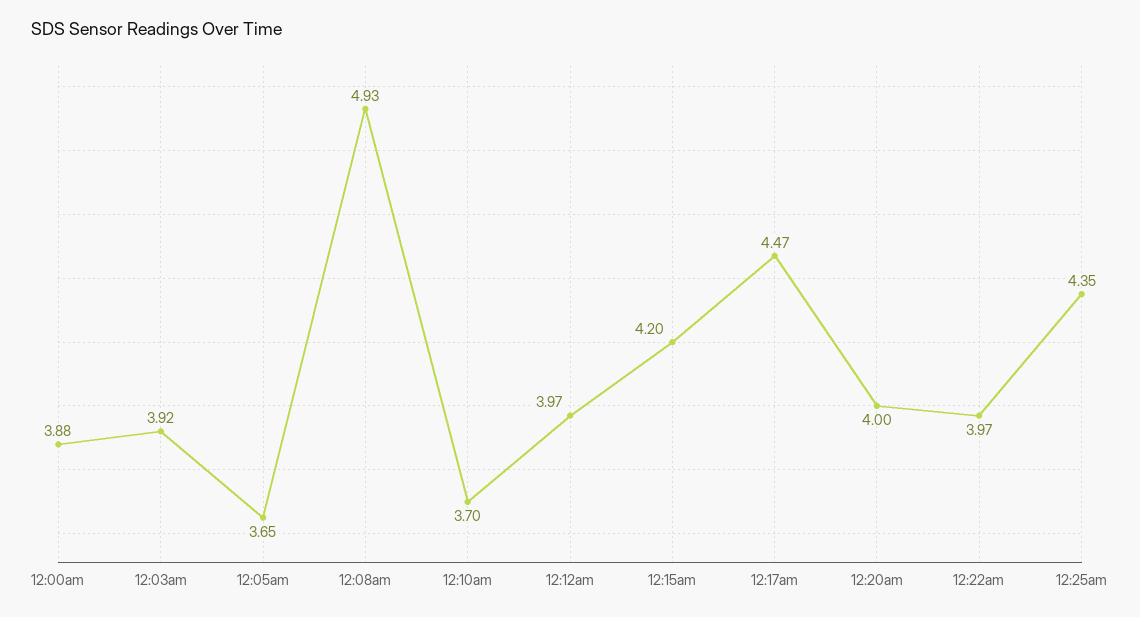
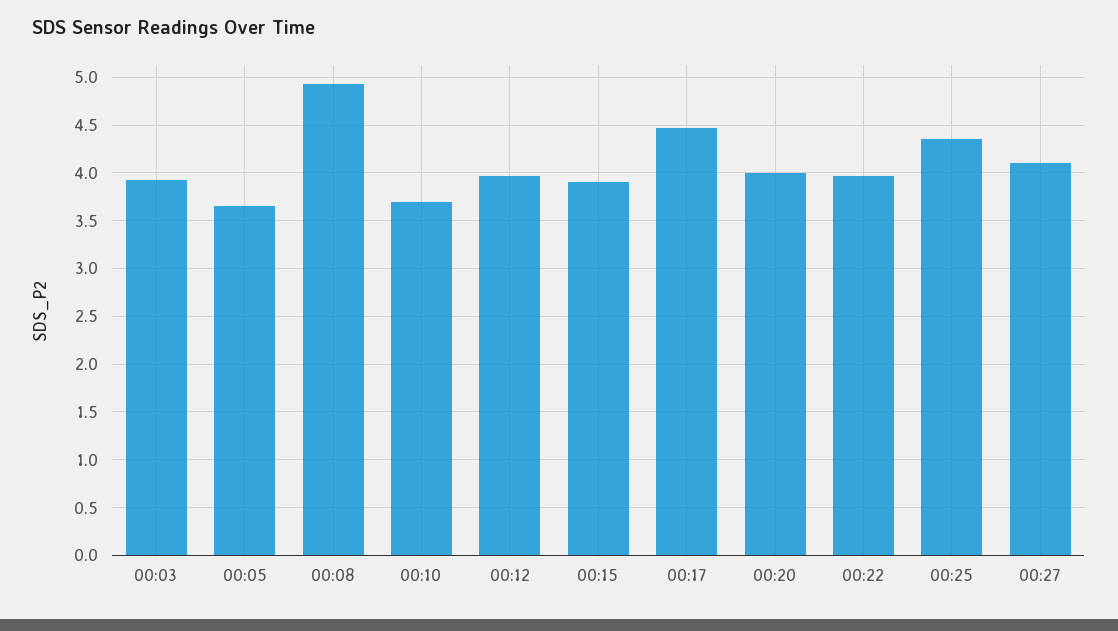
12:00am: 3.88 -> none
12:15am: 4.2 -> 3.9
00:27: none -> 4.1

